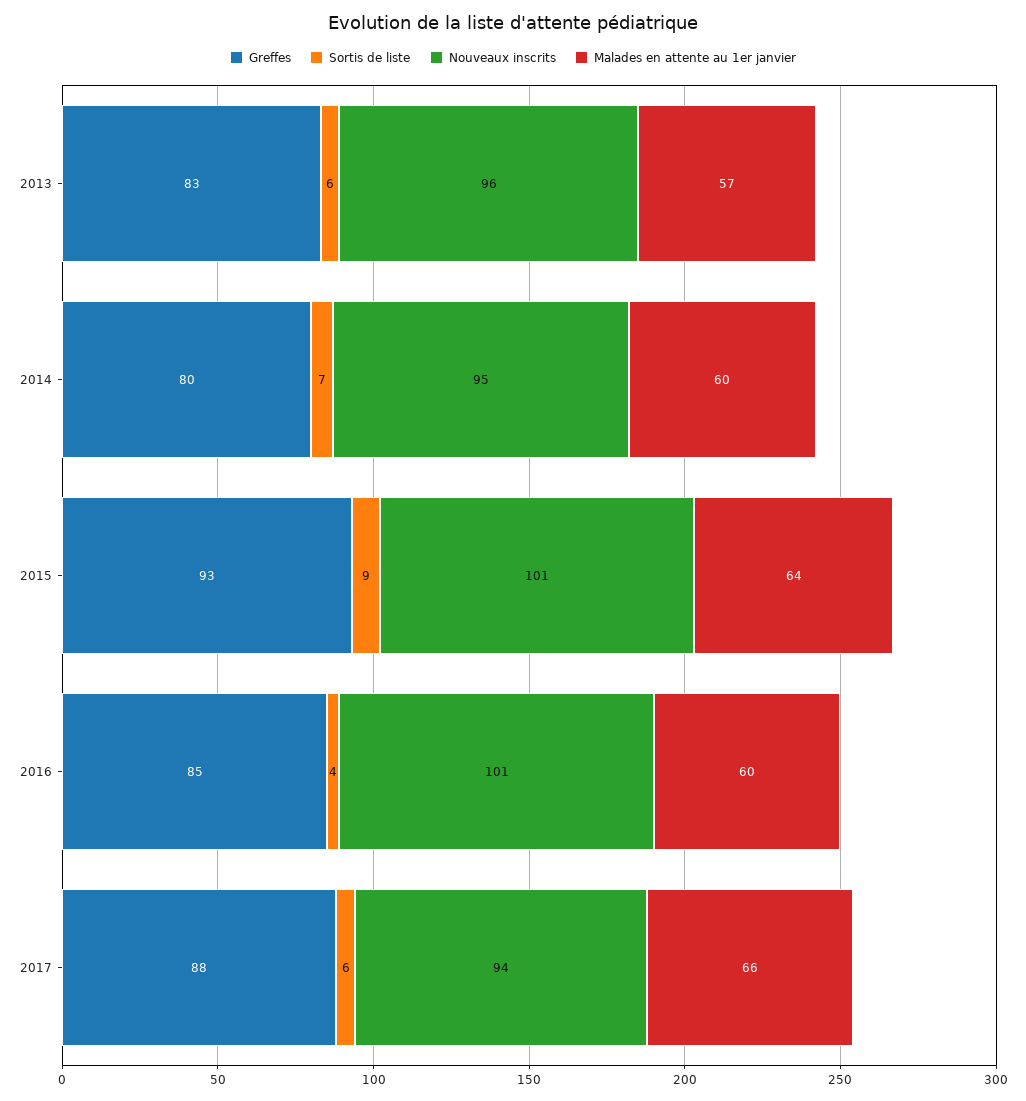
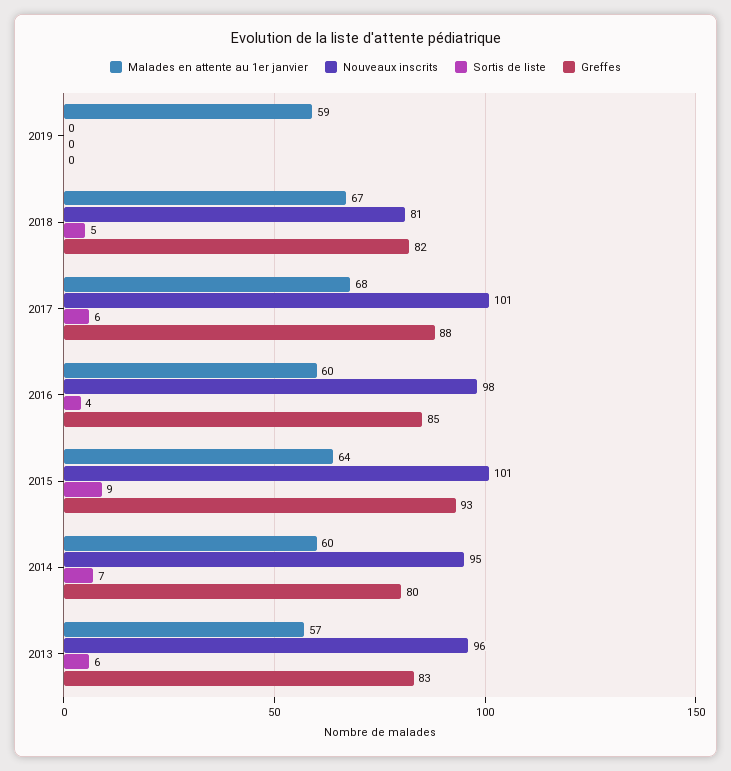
Nouveaux inscrits, 2016: 101 -> 98
Nouveaux inscrits, 2017: 94 -> 101
Malades en attente au 1er janvier, 2017: 66 -> 68
Malades en attente au 1er janvier, 2019: none -> 59
Nouveaux inscrits, 2019: none -> 0
Sortis de liste, 2019: none -> 0
Greffes, 2019: none -> 0
Malades en attente au 1er janvier, 2018: none -> 67
Nouveaux inscrits, 2018: none -> 81
Sortis de liste, 2018: none -> 5
Greffes, 2018: none -> 82

